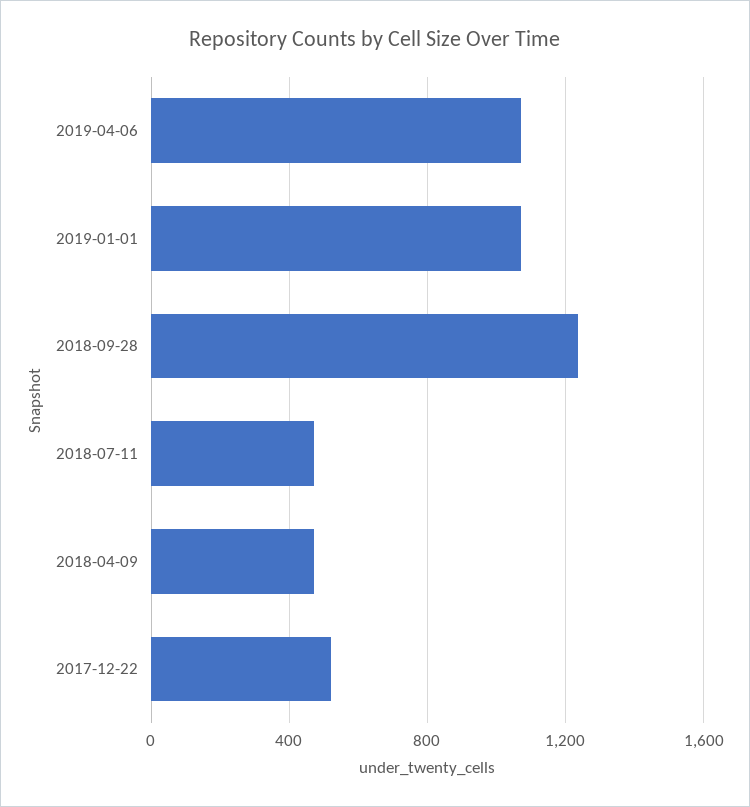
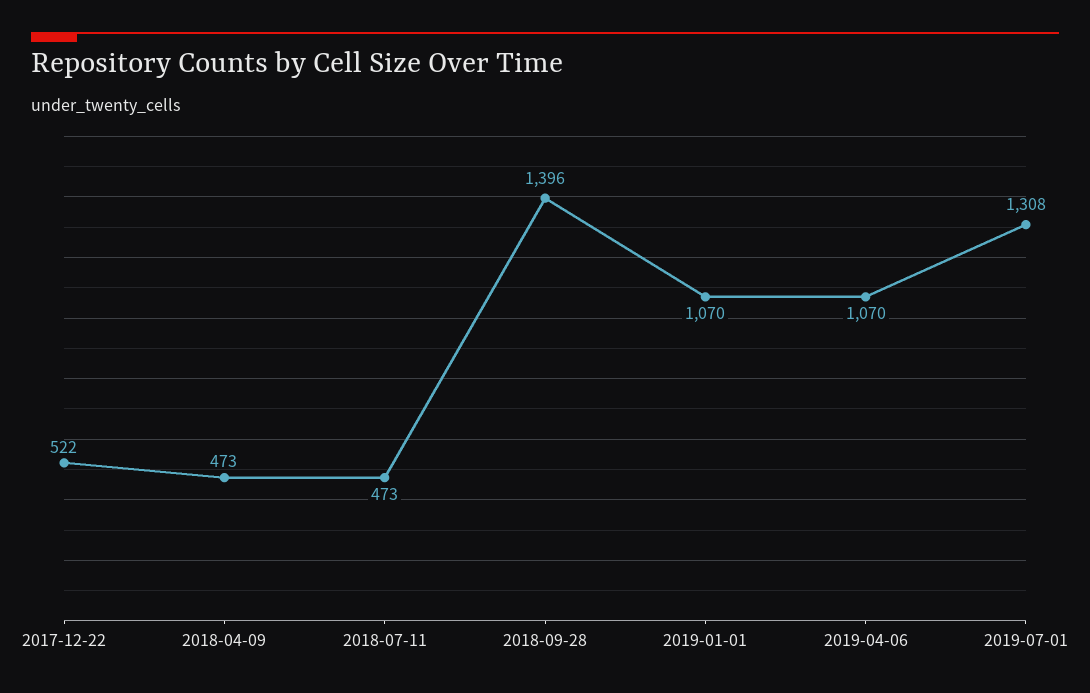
2018-09-28: 1250 -> 1396
2019-07-01: none -> 1308

